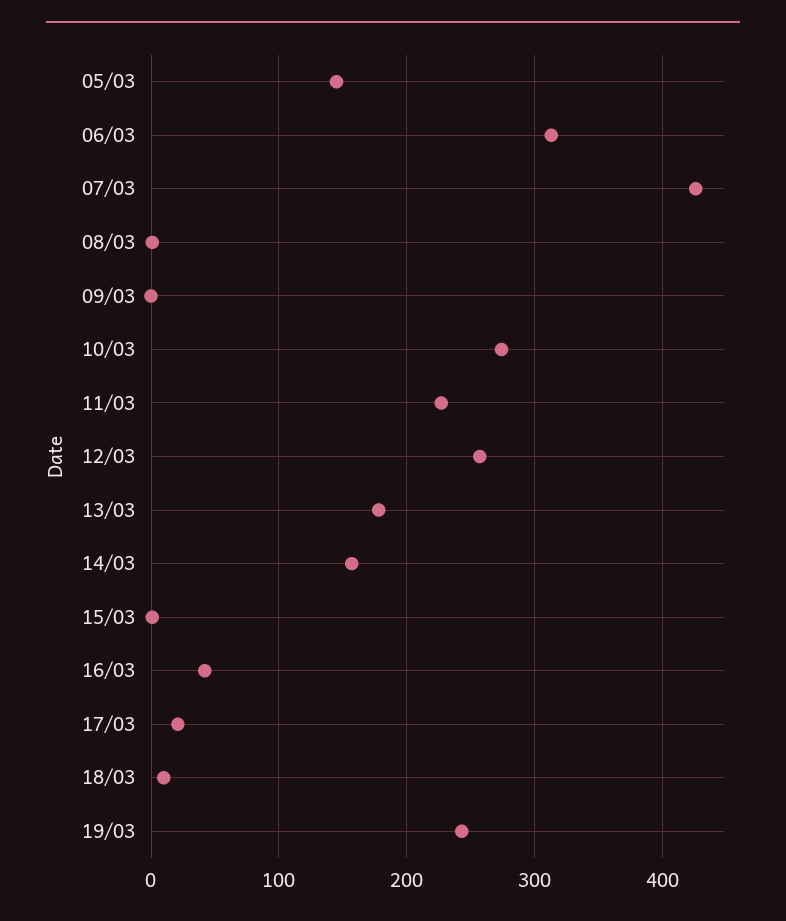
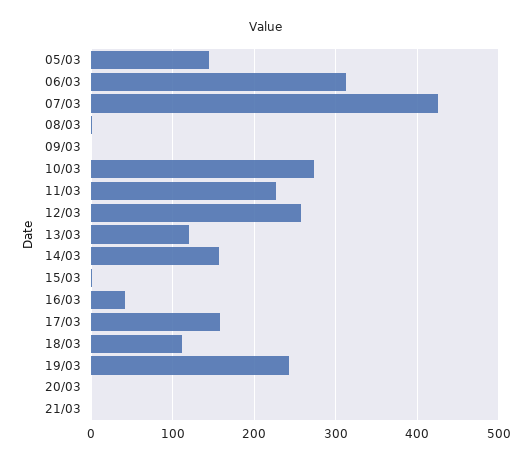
13/03: 180 -> 120
17/03: 20 -> 160
18/03: 10 -> 110
20/03: none -> 0
21/03: none -> 0

